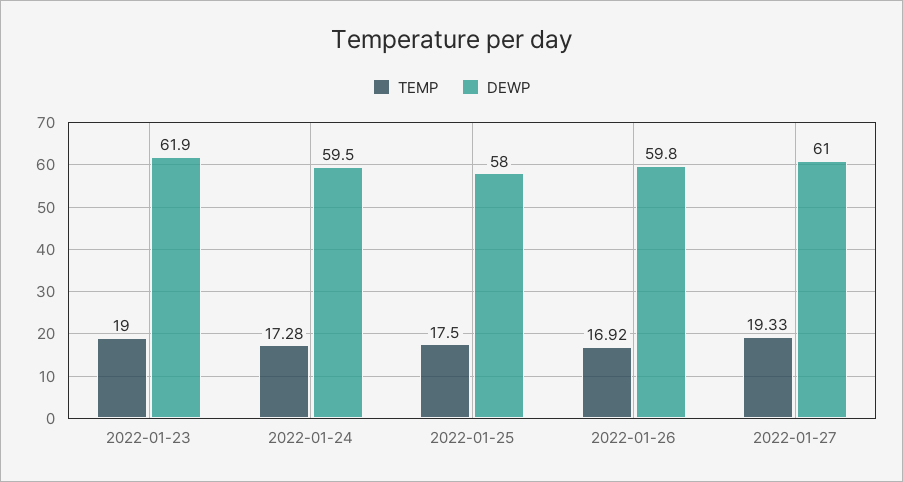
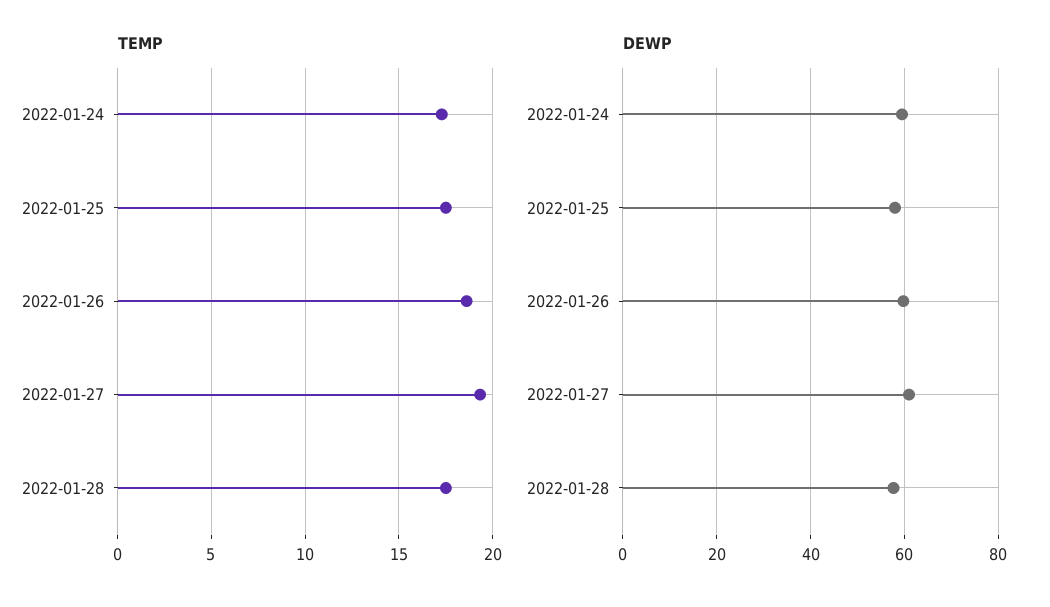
TEMP, 2022-01-23: 19 -> none
DEWP, 2022-01-23: 61.9 -> none
TEMP, 2022-01-26: 16.92 -> 18.5
TEMP, 2022-01-28: none -> 17.5
DEWP, 2022-01-28: none -> 58

